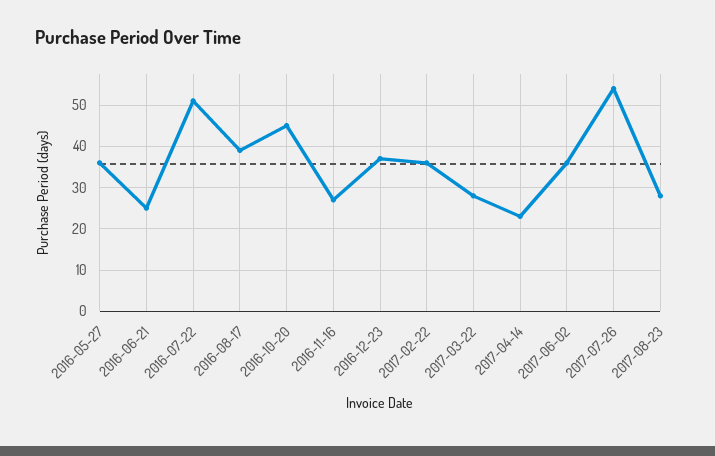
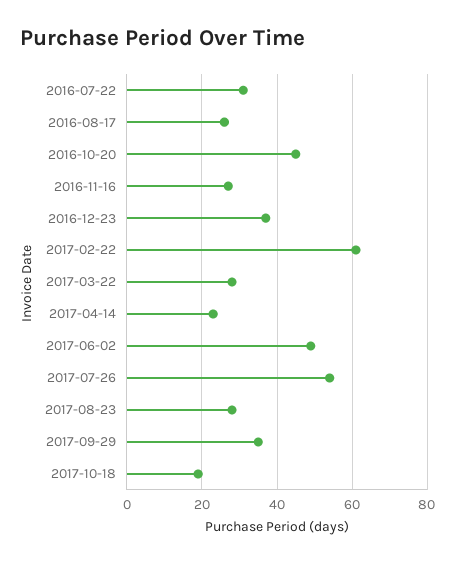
2016-05-27: 35 -> none
2016-06-21: 25 -> none
2016-07-22: 50 -> 30
2016-08-17: 40 -> 25
2017-02-22: 35 -> 60
2017-06-02: 35 -> 50
2017-09-29: none -> 35
2017-10-18: none -> 20

